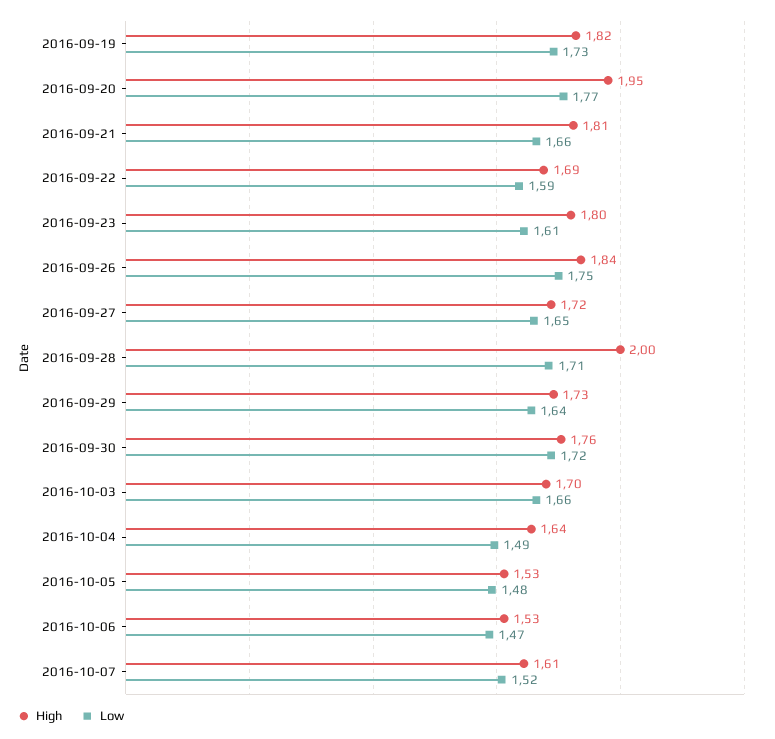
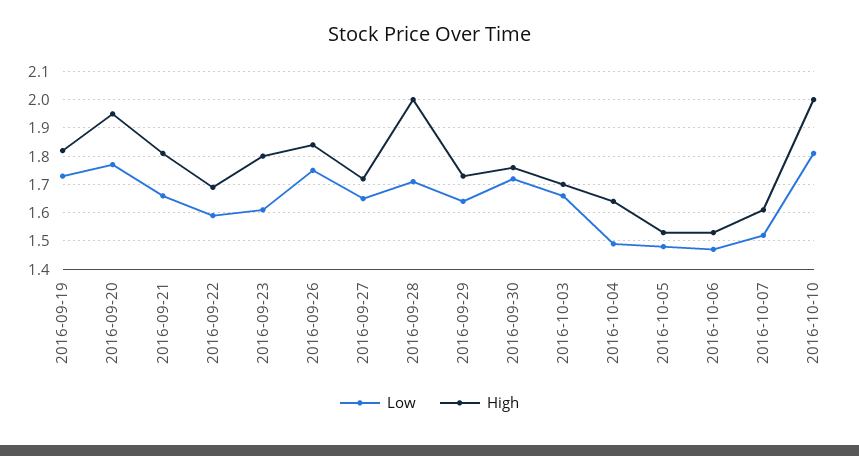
Low, 2016-10-10: none -> 1.8
High, 2016-10-10: none -> 2

